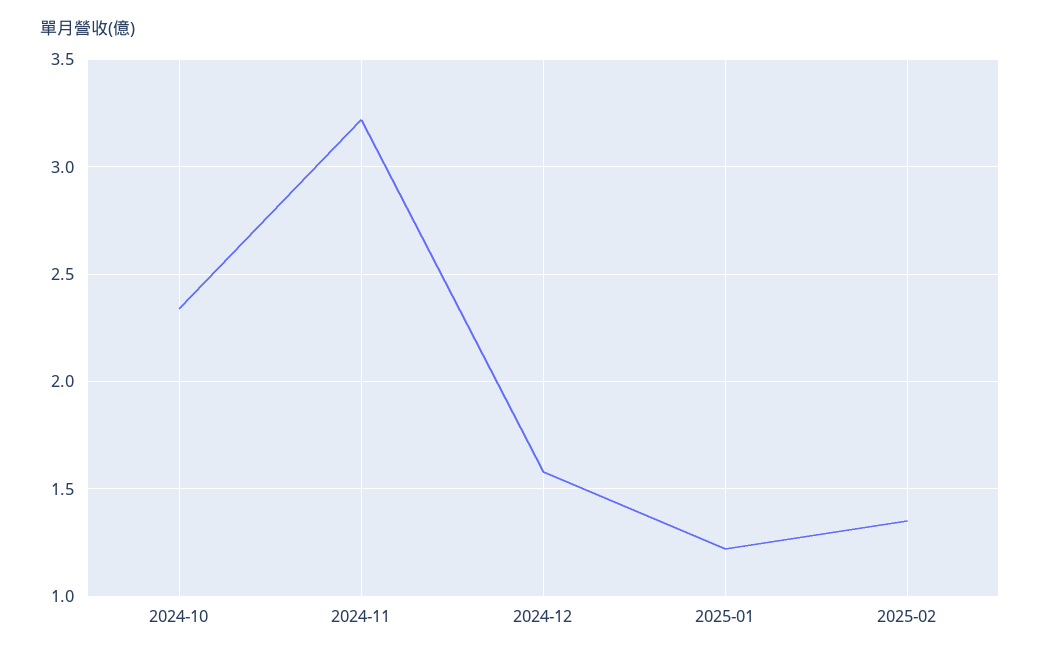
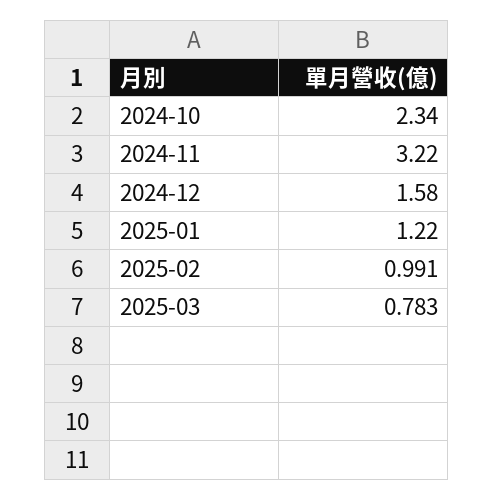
2025-02: 1.35 -> 0.991
2025-03: none -> 0.783

